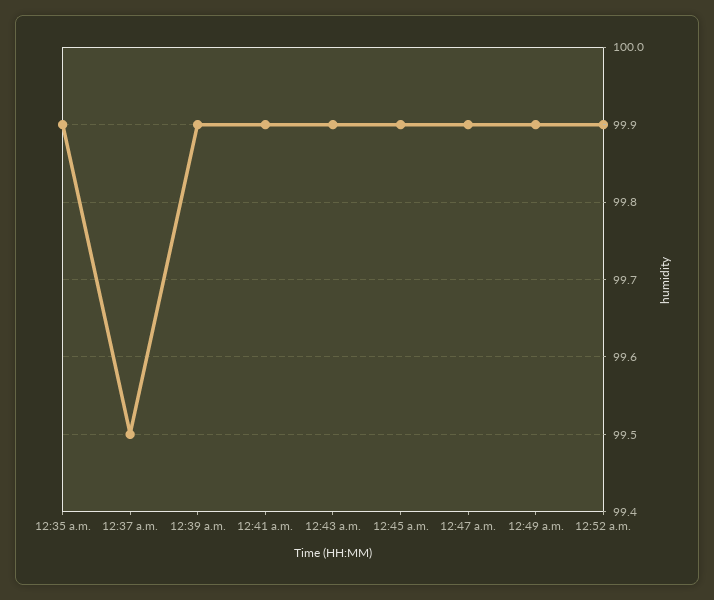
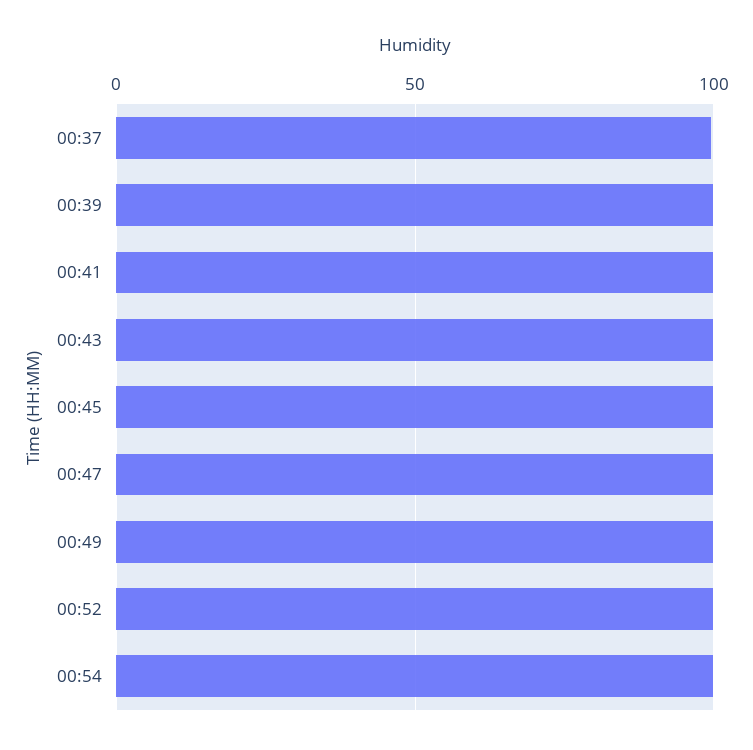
12:35 a.m.: 99.9 -> none
00:54: none -> 100

